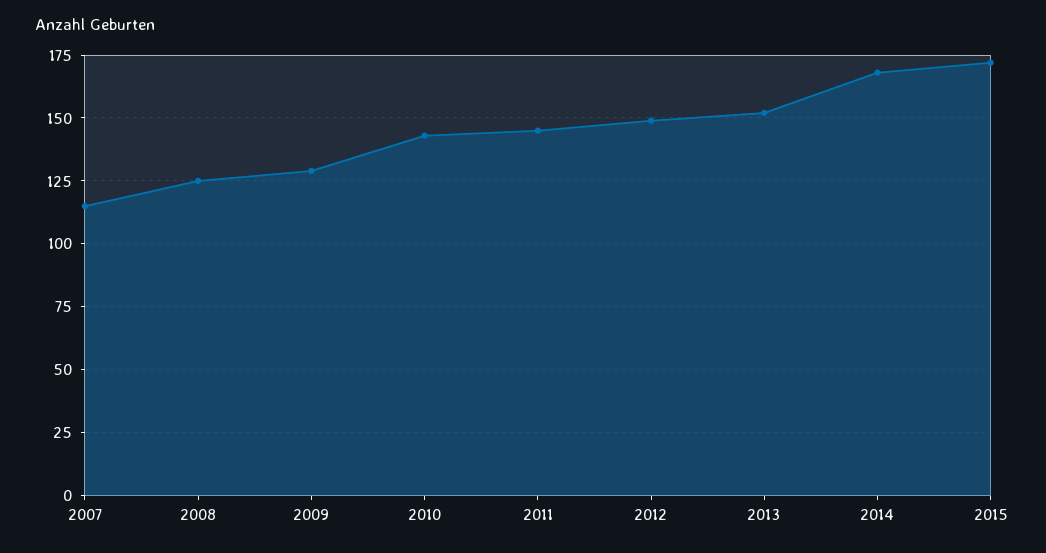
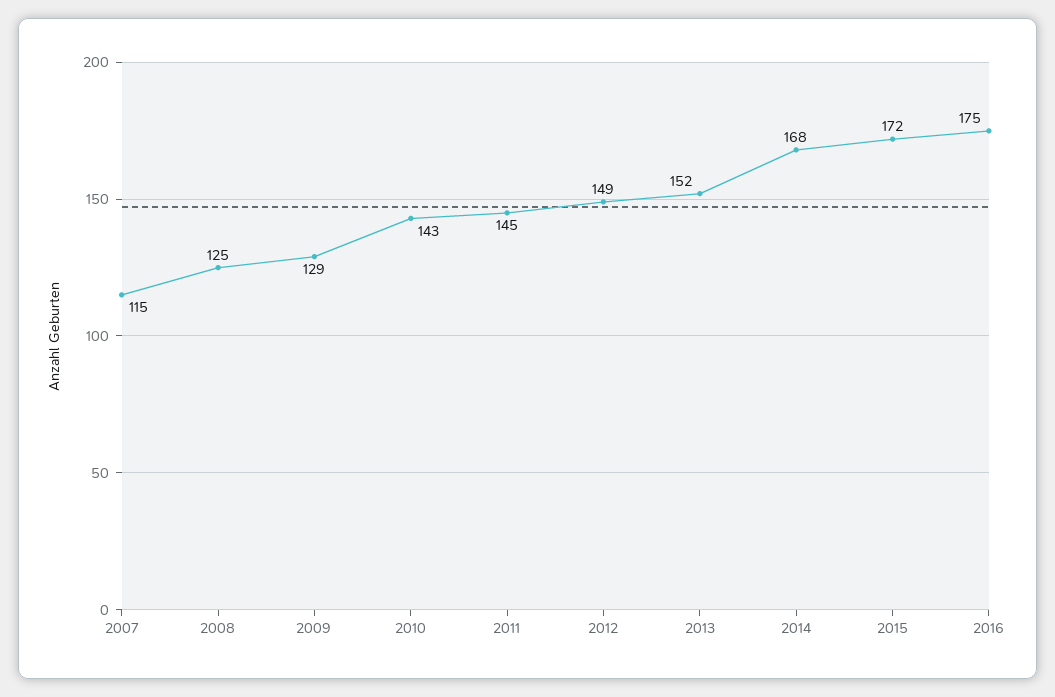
2016: none -> 175

